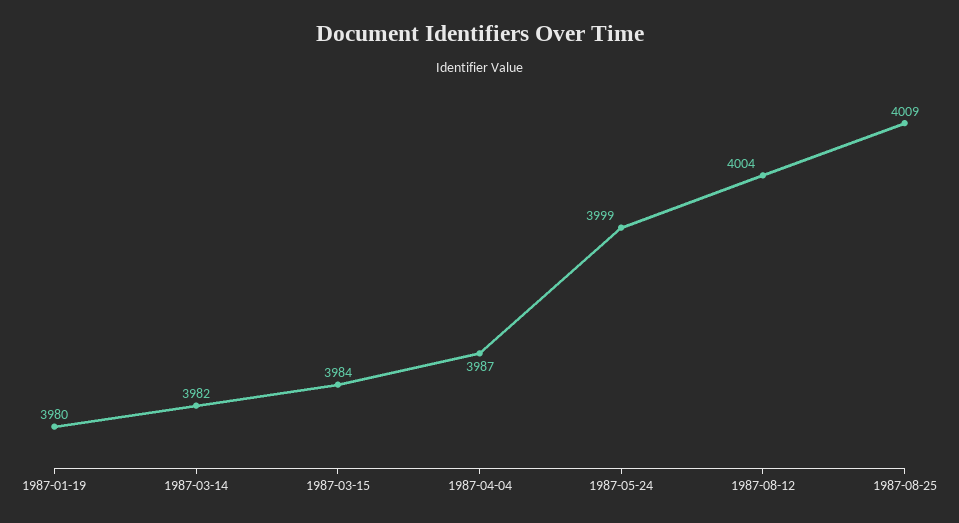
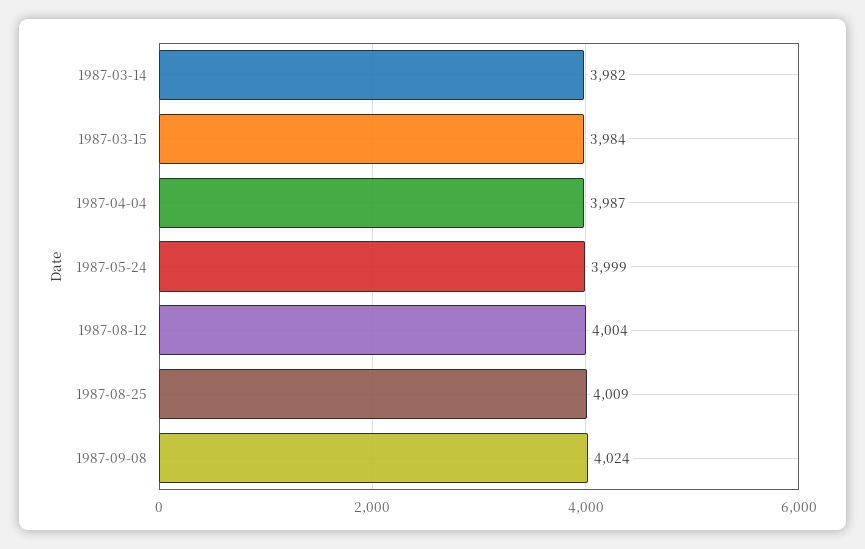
1987-01-19: 3980 -> none
1987-09-08: none -> 4024

